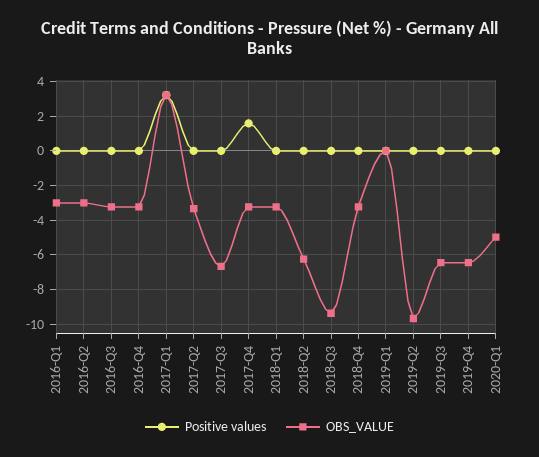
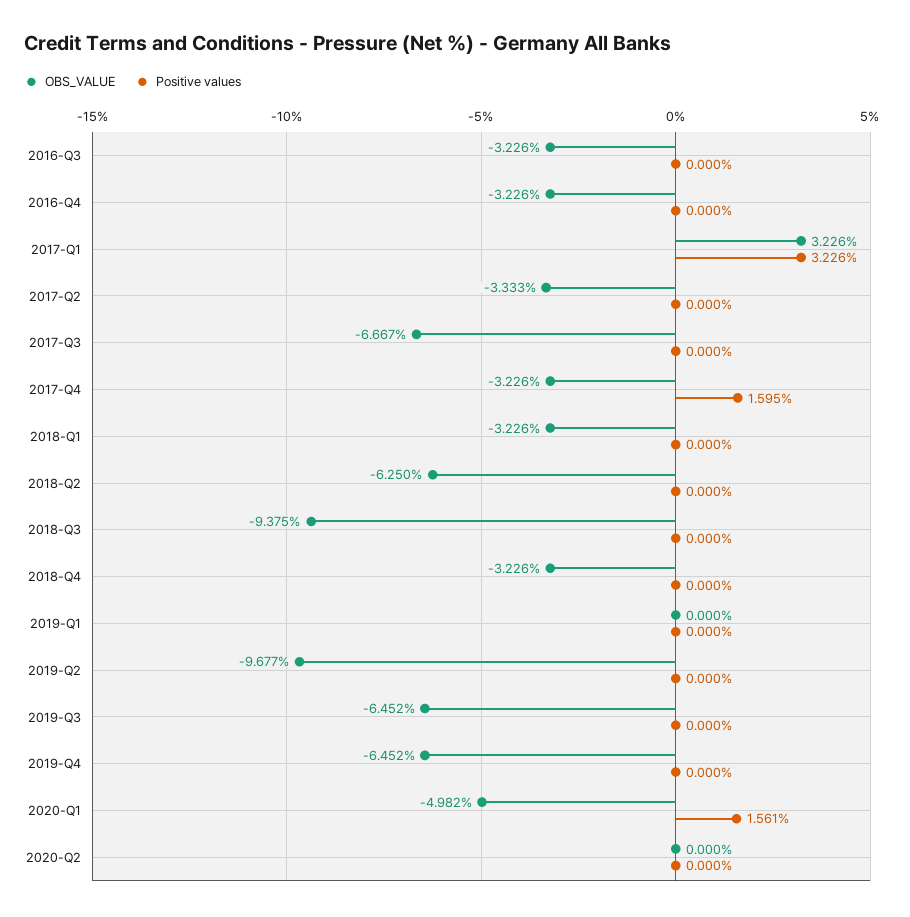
Positive values, 2016-Q1: 0 -> none
OBS_VALUE, 2016-Q1: -3 -> none
Positive values, 2016-Q2: 0 -> none
OBS_VALUE, 2016-Q2: -3 -> none
Positive values, 2020-Q1: 0 -> 1.561
OBS_VALUE, 2020-Q2: none -> 0
Positive values, 2020-Q2: none -> 0

